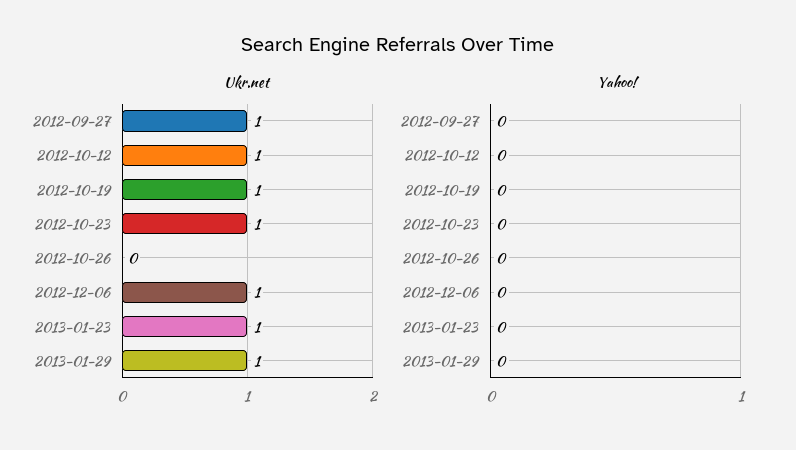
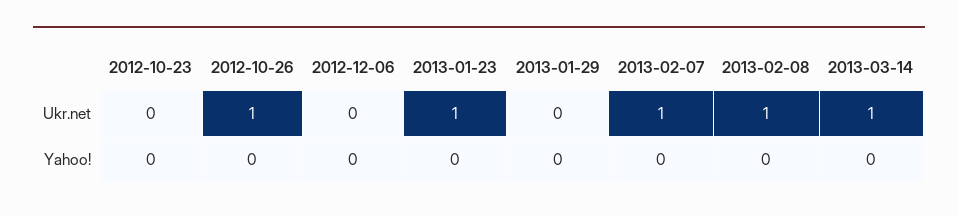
Ukr.net, 2012-09-27: 1 -> none
Ukr.net, 2012-10-12: 1 -> none
Ukr.net, 2012-10-19: 1 -> none
Ukr.net, 2012-10-23: 1 -> 0
Ukr.net, 2012-10-26: 0 -> 1
Ukr.net, 2012-12-06: 1 -> 0
Ukr.net, 2013-01-29: 1 -> 0
Yahoo!, 2012-09-27: 0 -> none
Yahoo!, 2012-10-12: 0 -> none
Yahoo!, 2012-10-19: 0 -> none
Ukr.net, 2013-02-07: none -> 1
Ukr.net, 2013-02-08: none -> 1
Ukr.net, 2013-03-14: none -> 1
Yahoo!, 2013-02-07: none -> 0
Yahoo!, 2013-02-08: none -> 0
Yahoo!, 2013-03-14: none -> 0

